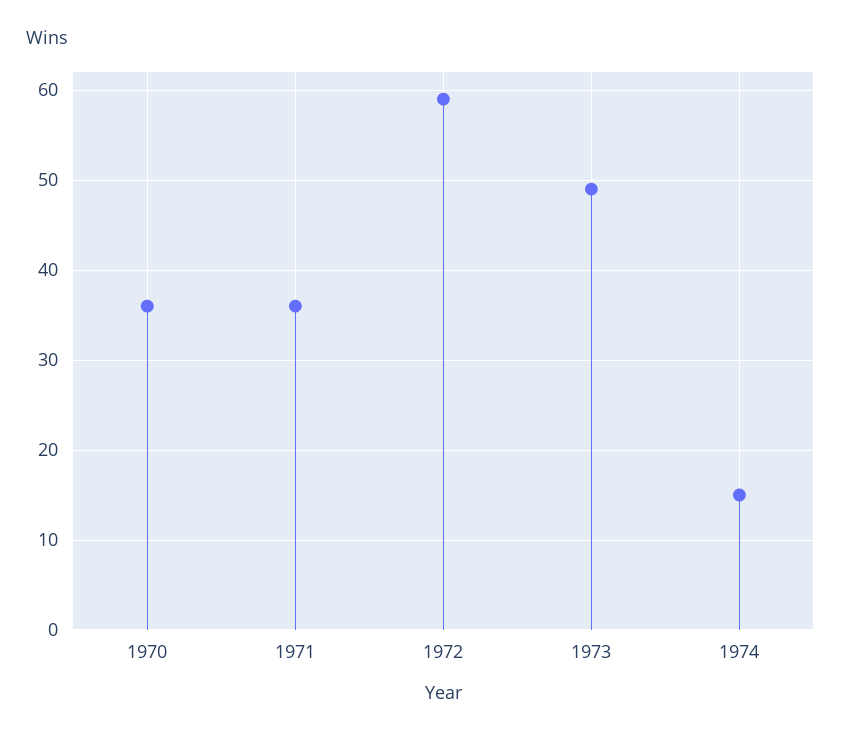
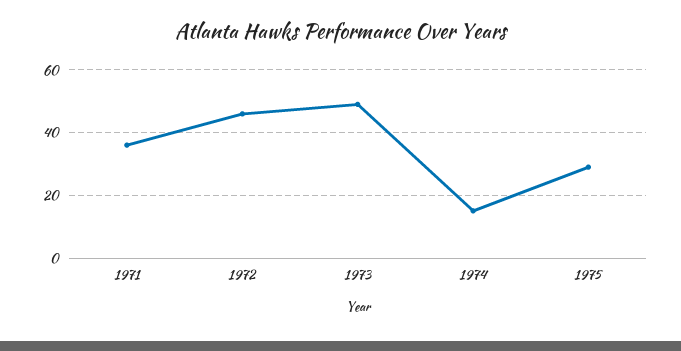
1970: 36 -> none
1972: 59 -> 45
1975: none -> 30

